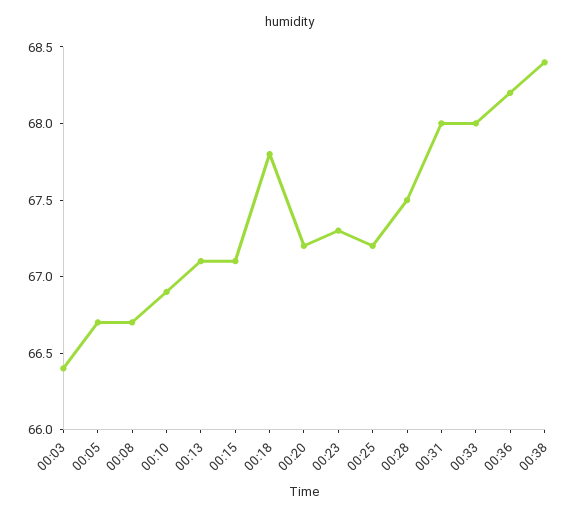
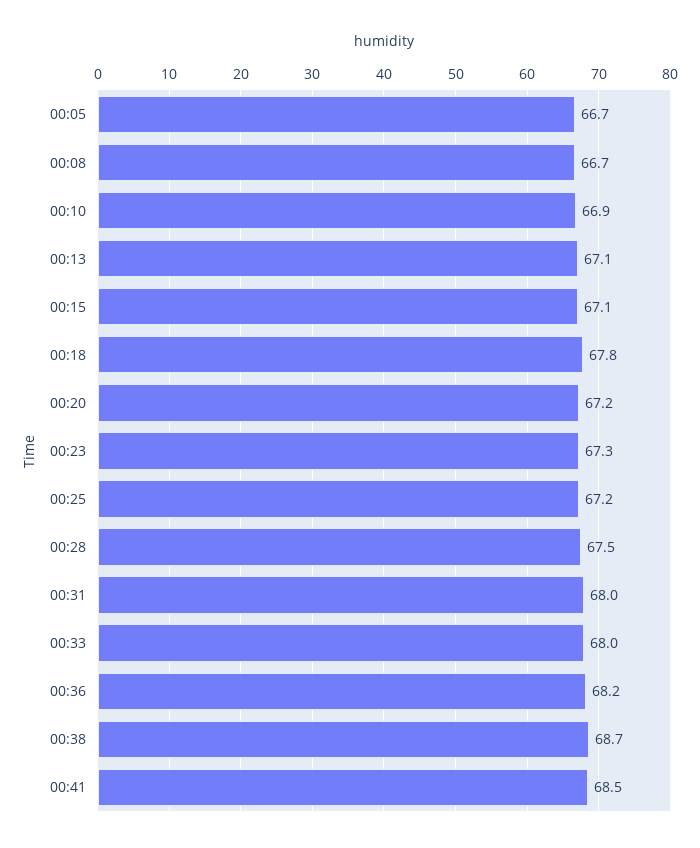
00:03: 66.4 -> none
00:38: 68.4 -> 68.7
00:41: none -> 68.5

